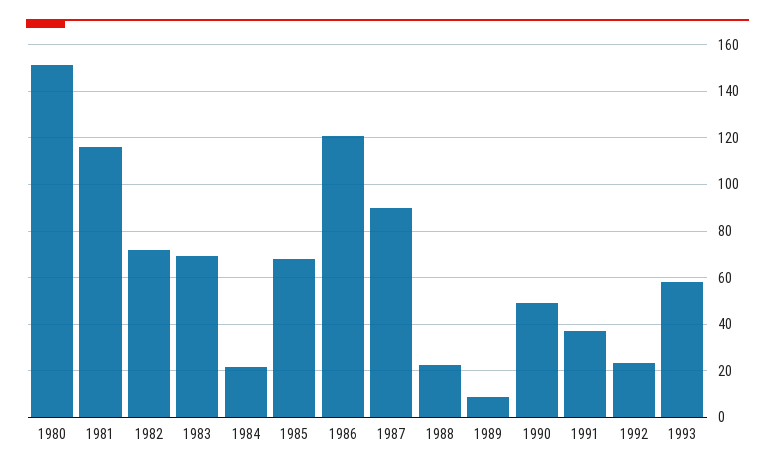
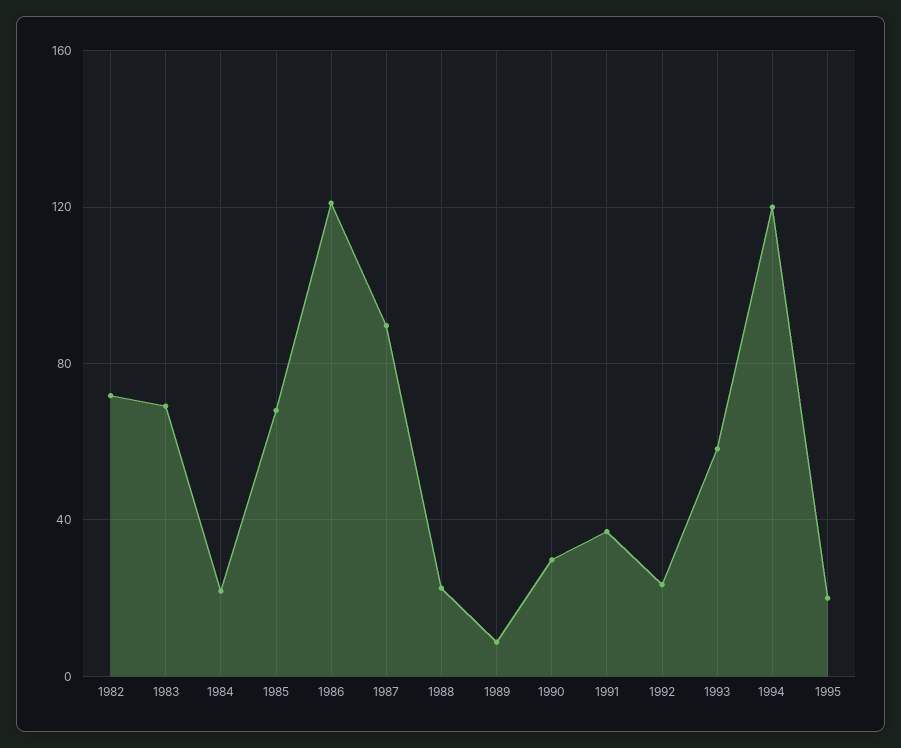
1980: 150 -> none
1981: 115 -> none
1990: 50 -> 30
1994: none -> 120
1995: none -> 20

